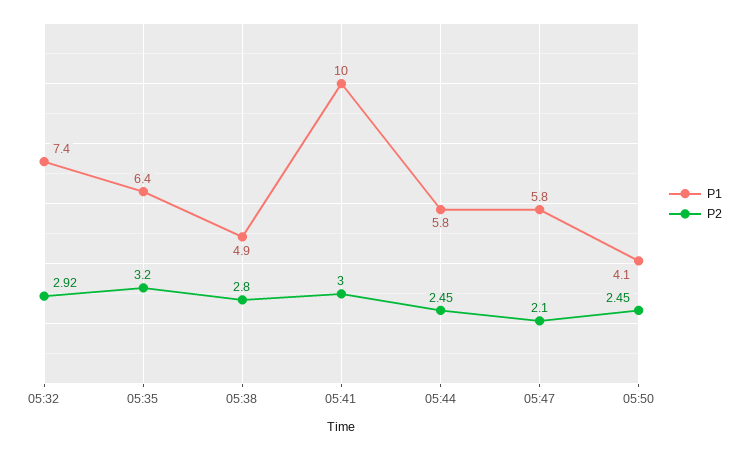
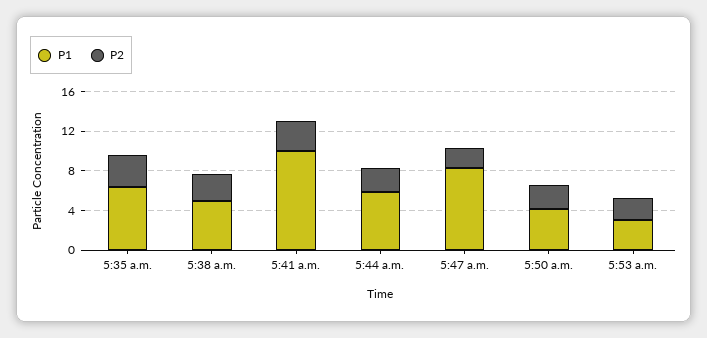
P1, 05:32: 7.4 -> none
P2, 05:32: 2.92 -> none
P1, 05:47: 5.8 -> 8
P1, 5:53 a.m.: none -> 3
P2, 5:53 a.m.: none -> 2

